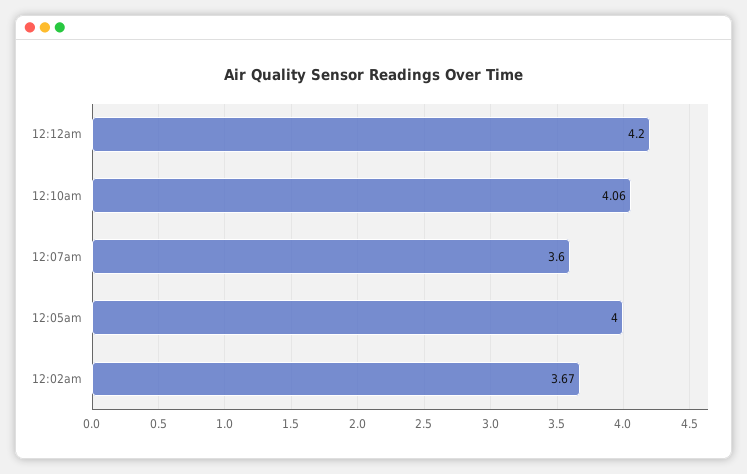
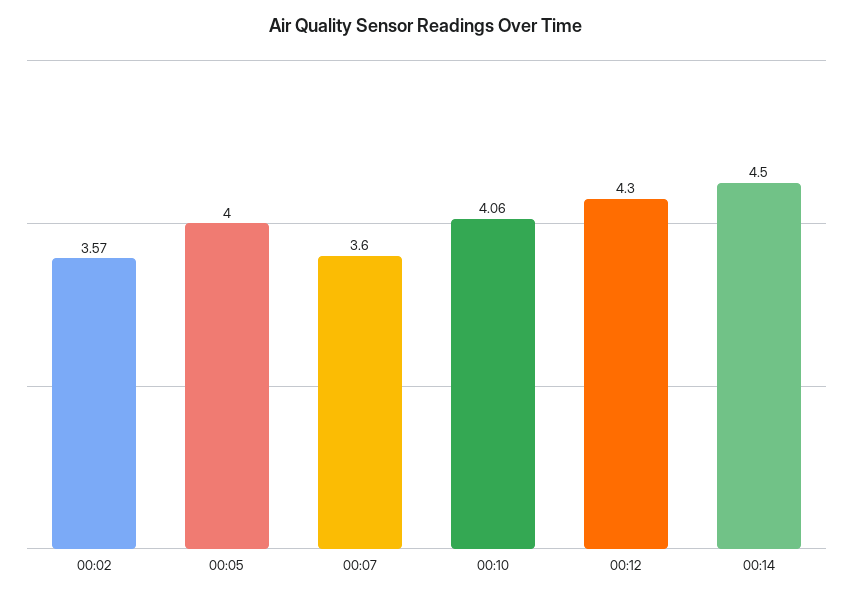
12:12am: 4.2 -> 4.3
12:02am: 3.67 -> 3.57
00:14: none -> 4.5

